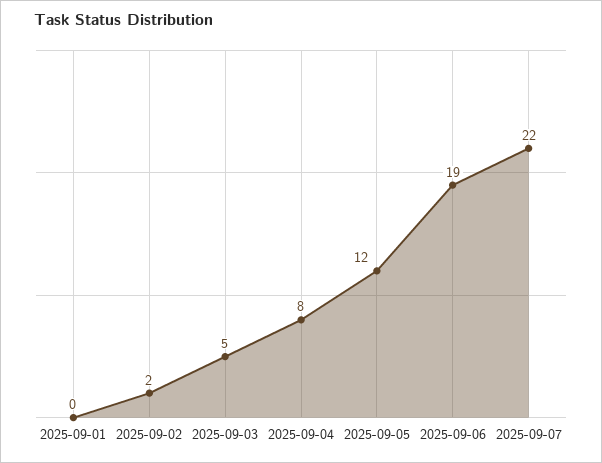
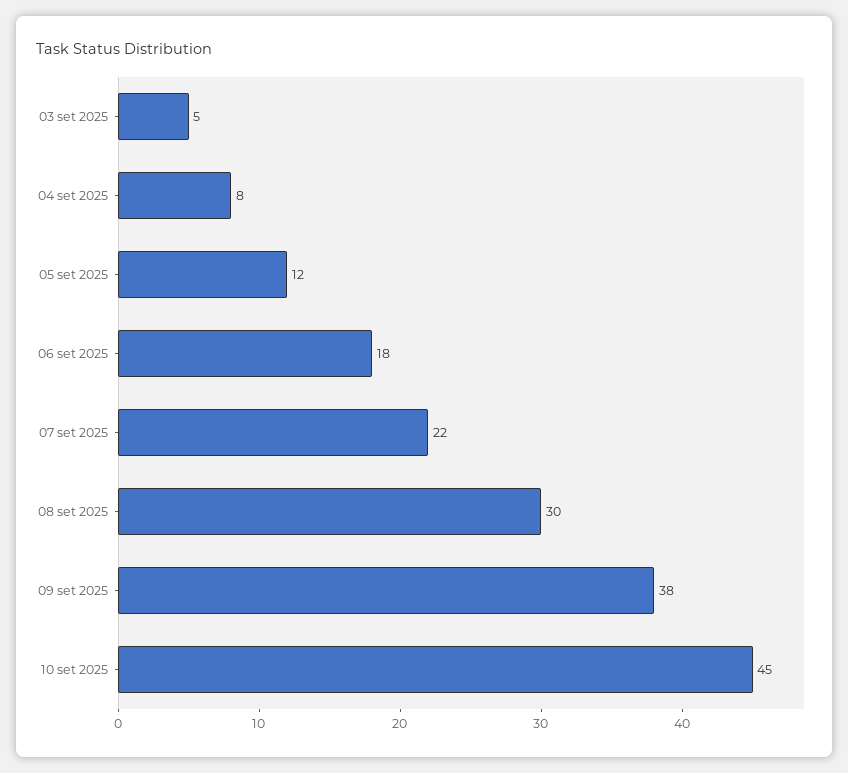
2025-09-01: 0 -> none
2025-09-02: 2 -> none
2025-09-06: 19 -> 18
08 set 2025: none -> 30
09 set 2025: none -> 38
10 set 2025: none -> 45

